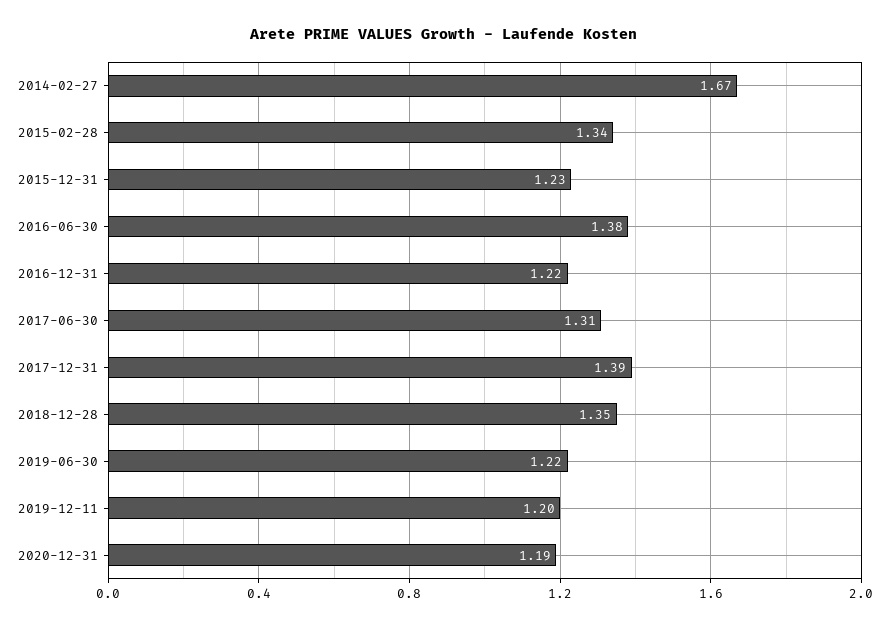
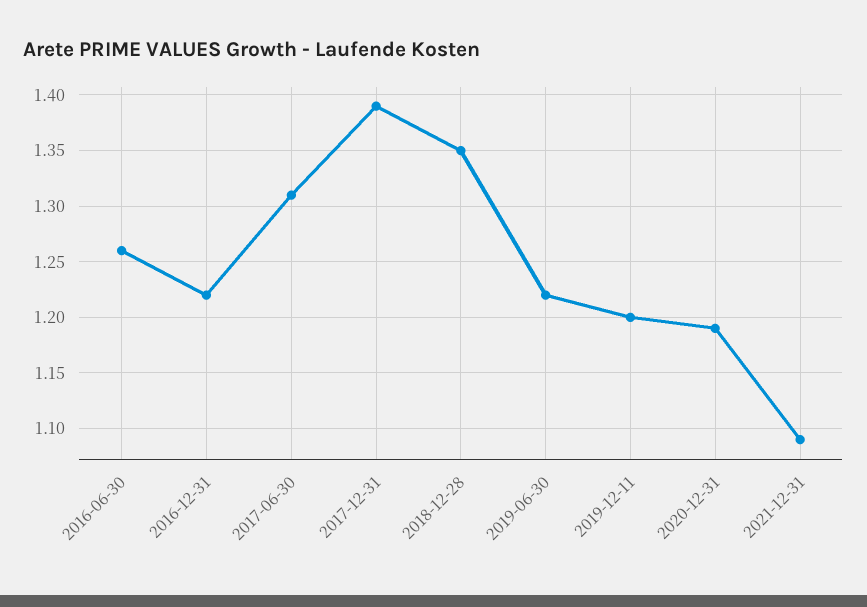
2014-02-27: 1.67 -> none
2015-02-28: 1.34 -> none
2015-12-31: 1.23 -> none
2016-06-30: 1.38 -> 1.26
2021-12-31: none -> 1.09

